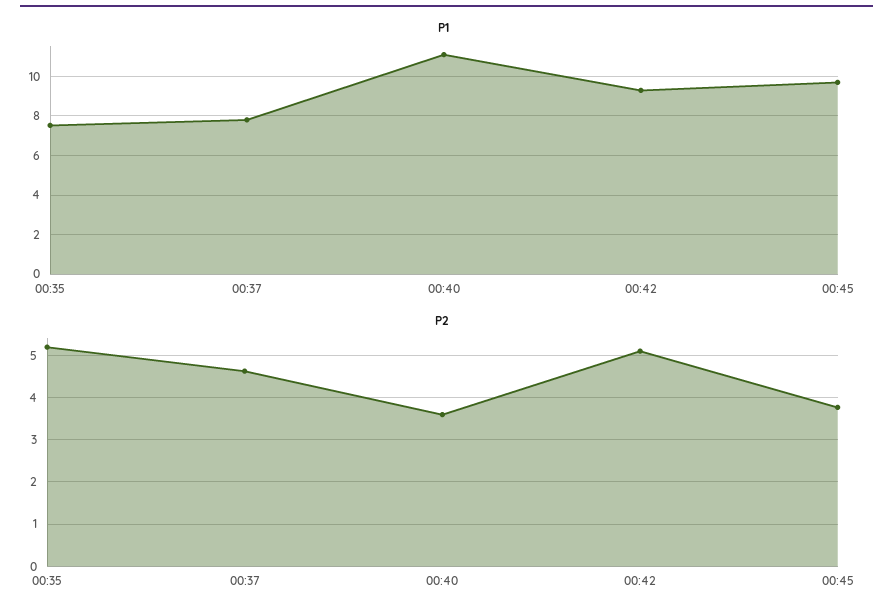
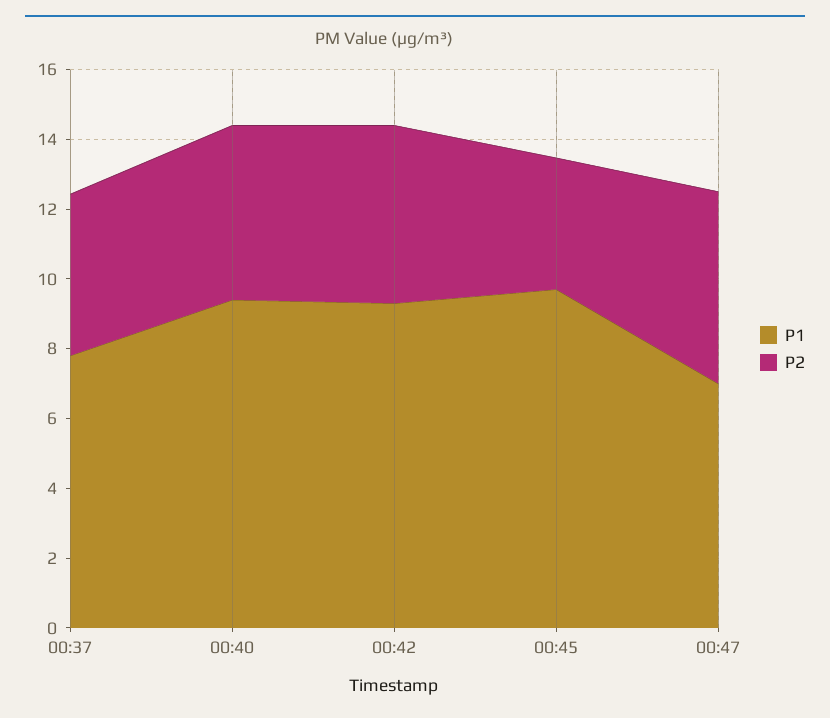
P1, 00:35: 7.5 -> none
P1, 00:40: 11 -> 9.5
P2, 00:35: 5.2 -> none
P2, 00:40: 3.6 -> 5
P1, 00:47: none -> 7
P2, 00:47: none -> 5.5

